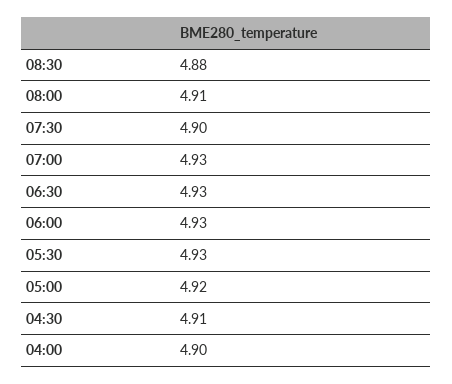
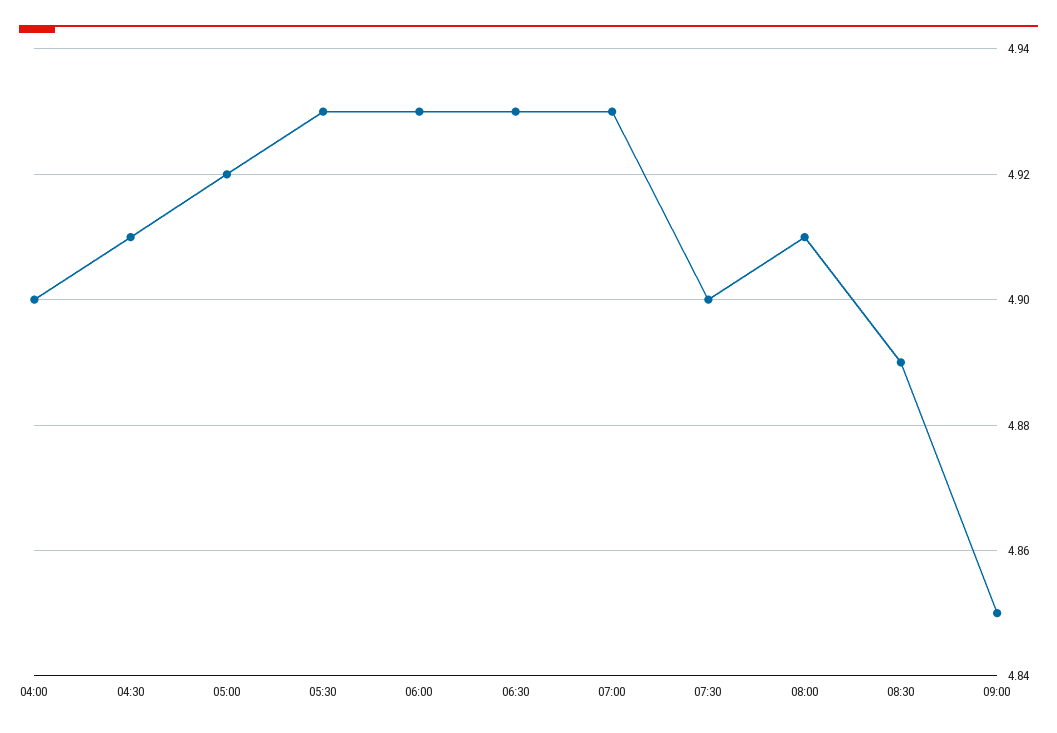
08:30: 4.88 -> 4.89
09:00: none -> 4.85

